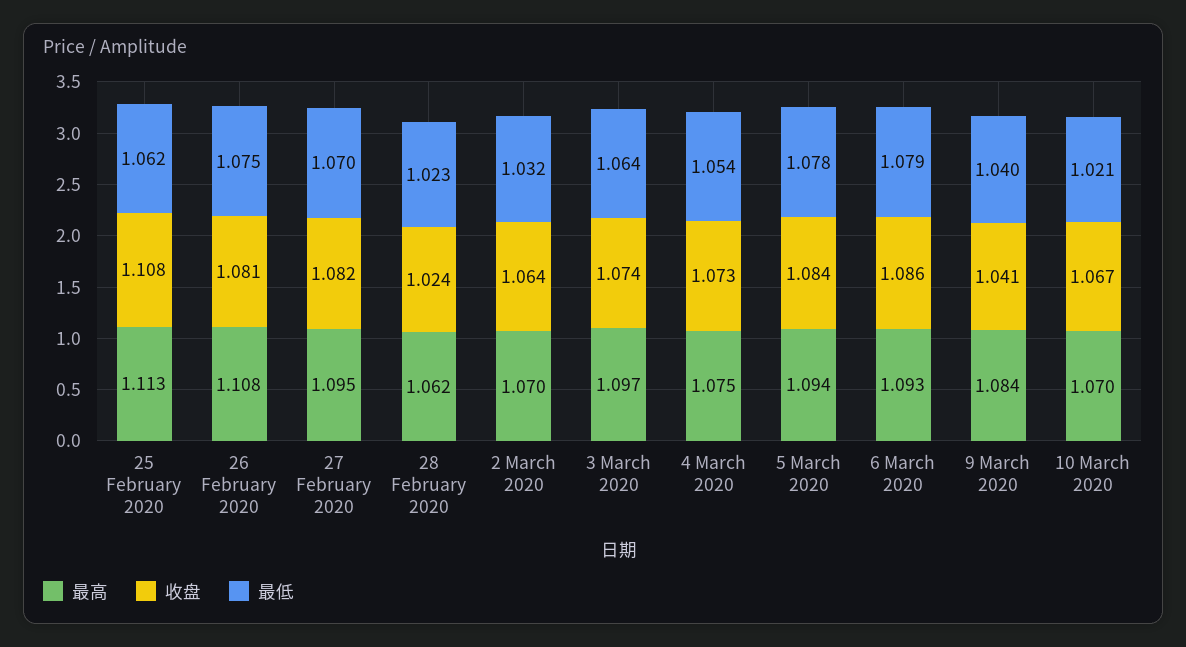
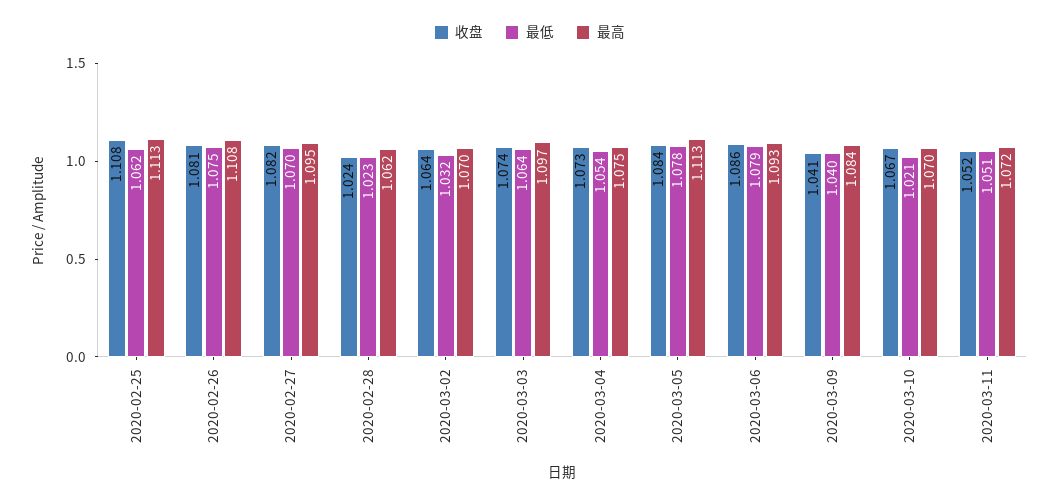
最高, 5 March 2020: 1.094 -> 1.113
收盘, 2020-03-11: none -> 1.052
最低, 2020-03-11: none -> 1.051
最高, 2020-03-11: none -> 1.072

